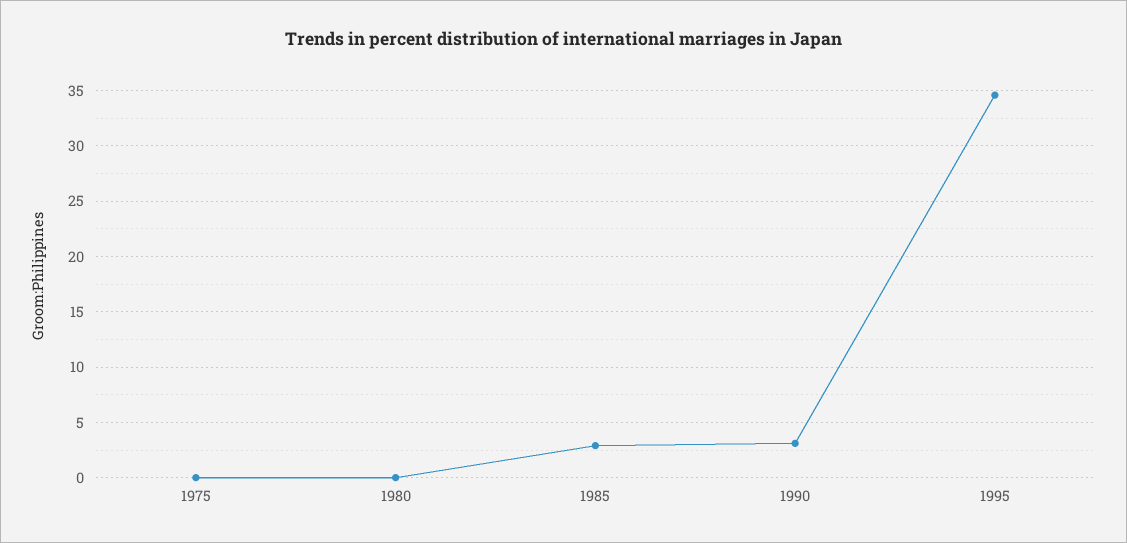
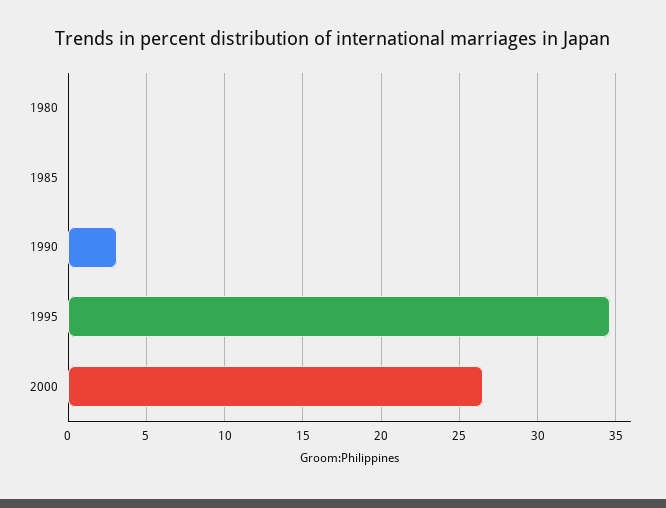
1975: 0 -> none
1985: 3 -> 0
2000: none -> 26.5

